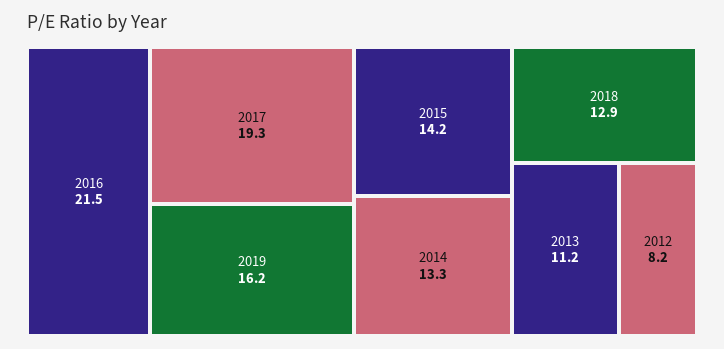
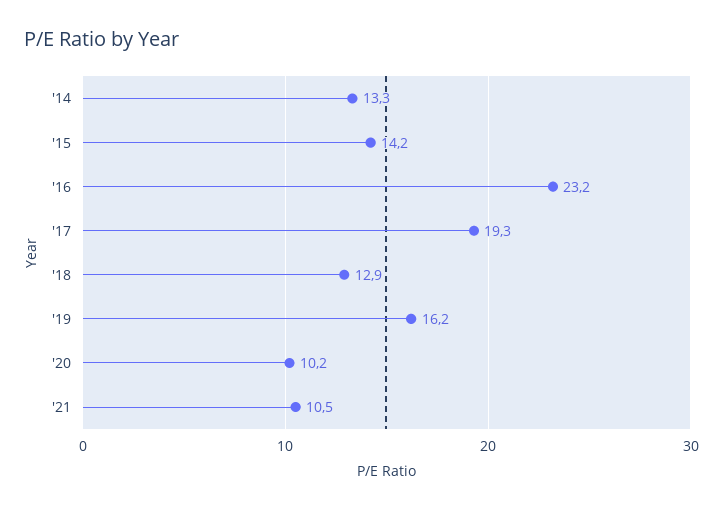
2016: 21.5 -> 23.2
2013: 11.2 -> none
2012: 8.2 -> none
'20: none -> 10.2
'21: none -> 10.5

